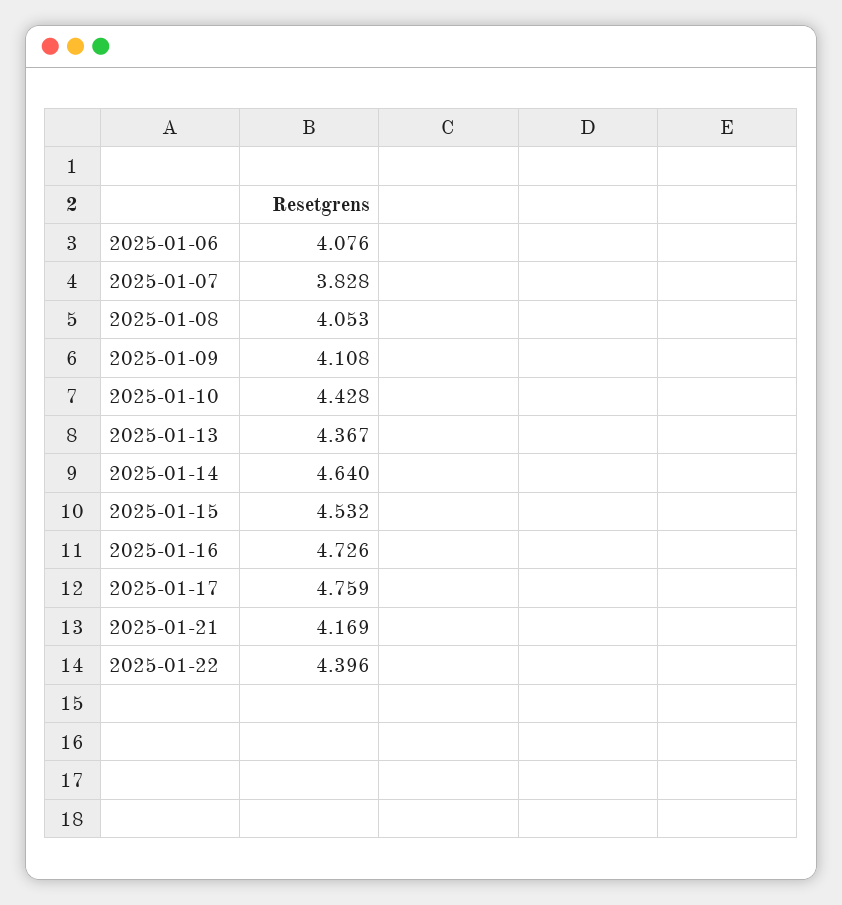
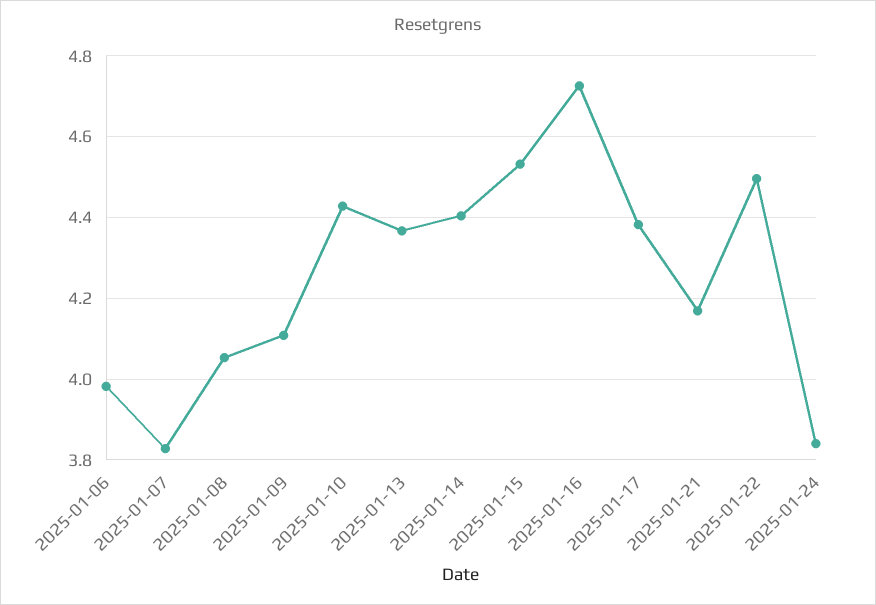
2025-01-06: 4.076 -> 3.98
2025-01-14: 4.64 -> 4.4
2025-01-17: 4.759 -> 4.38
2025-01-22: 4.396 -> 4.5
2025-01-24: none -> 3.84

